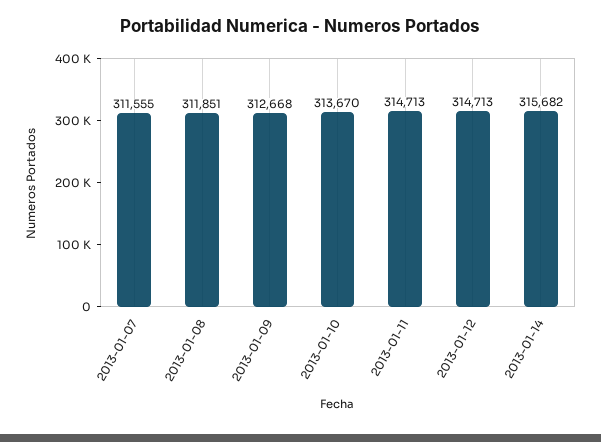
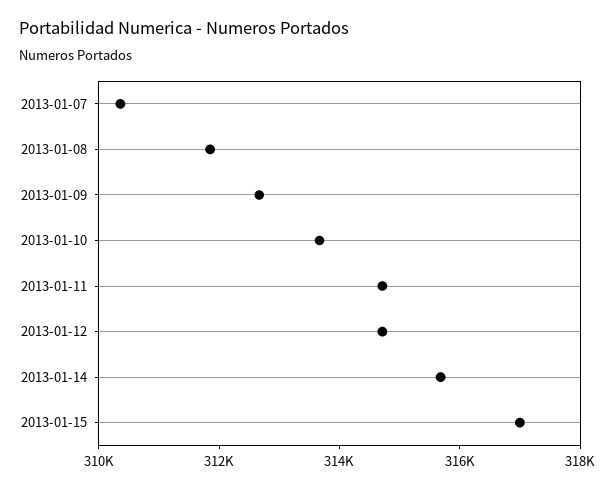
2013-01-07: 311555 -> 310500
2013-01-15: none -> 317000

